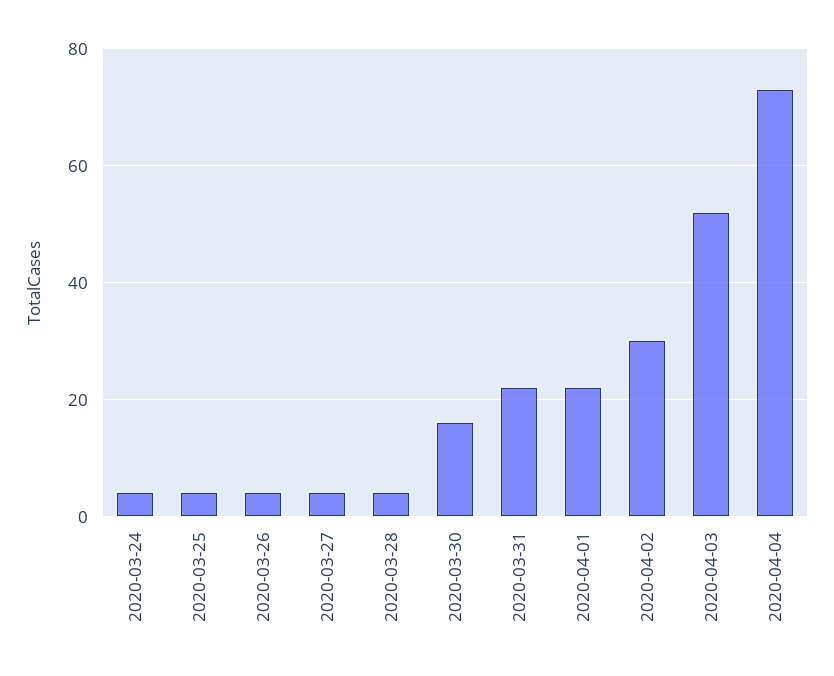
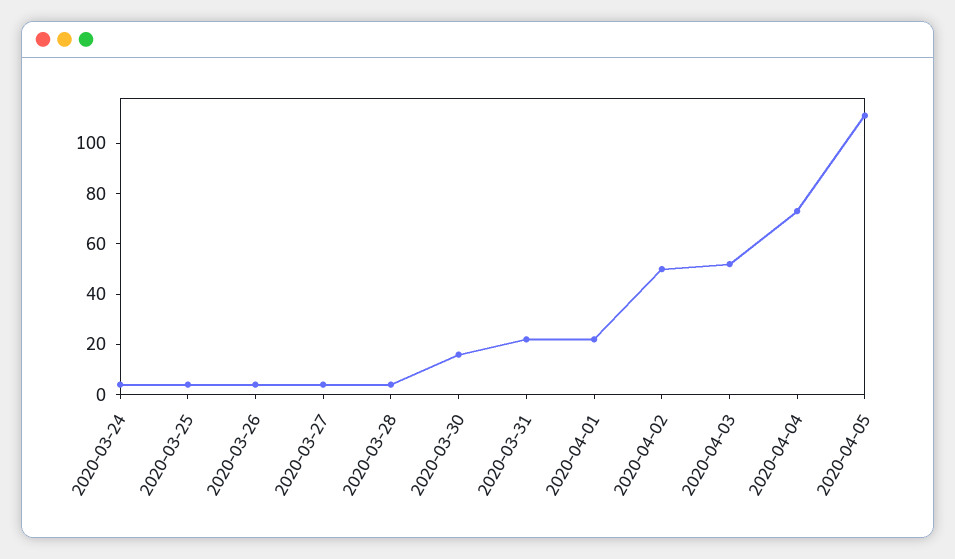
2020-04-02: 30 -> 50
2020-04-05: none -> 110

